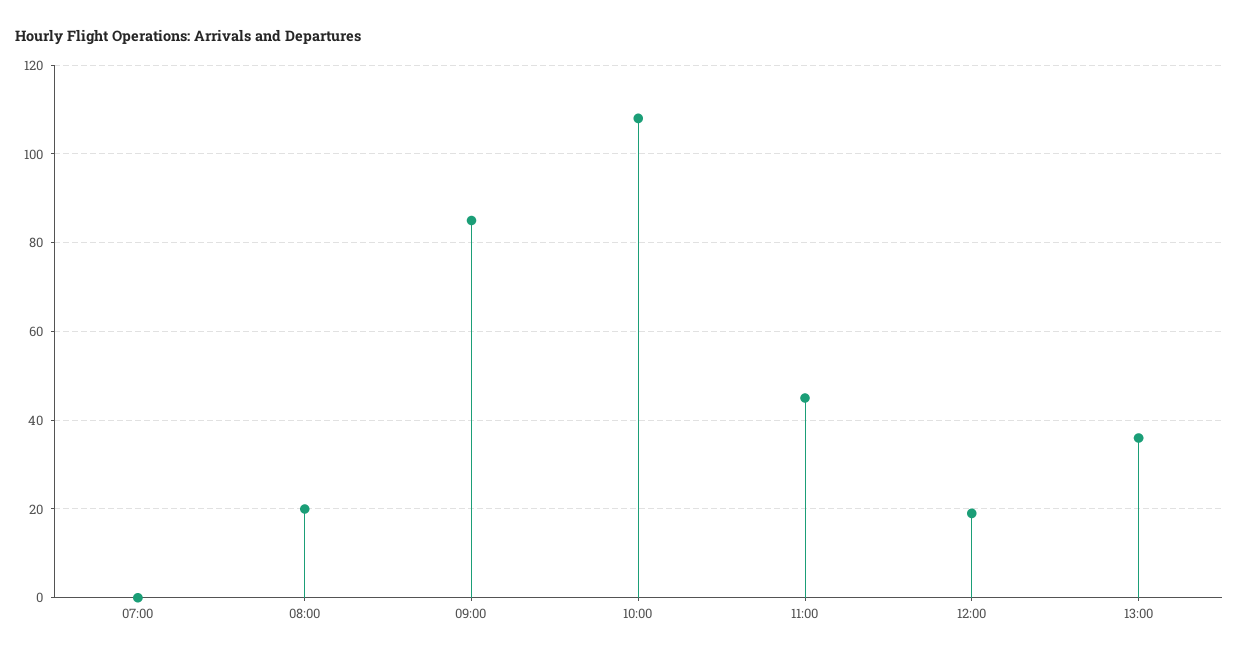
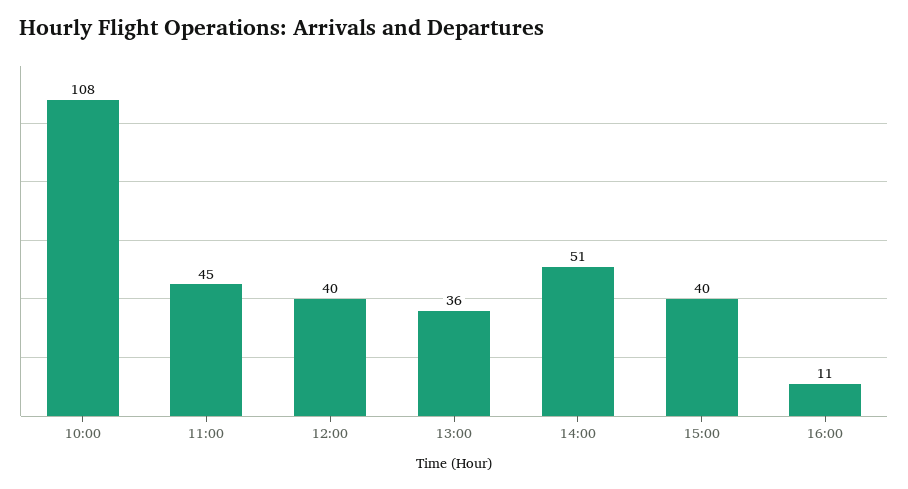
07:00: 0 -> none
08:00: 20 -> none
09:00: 85 -> none
12:00: 20 -> 40
14:00: none -> 51
15:00: none -> 40
16:00: none -> 11

